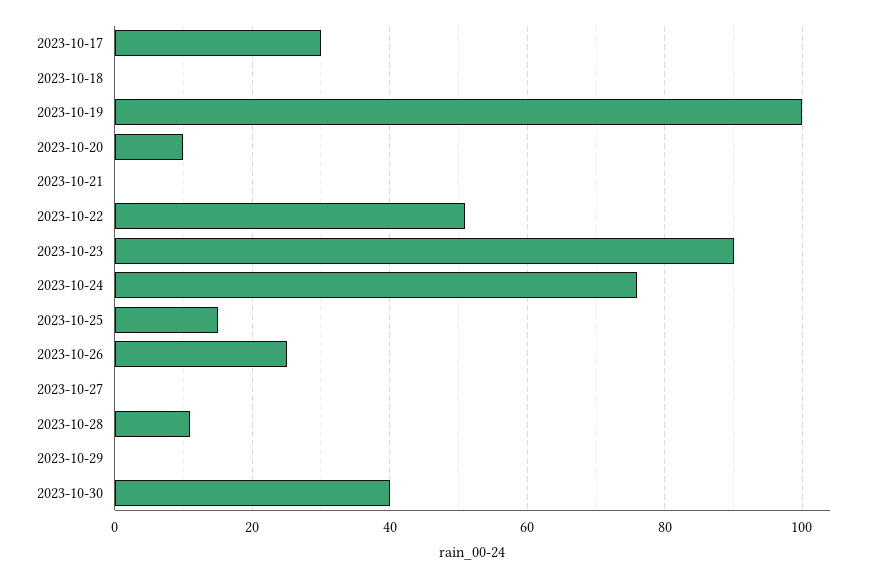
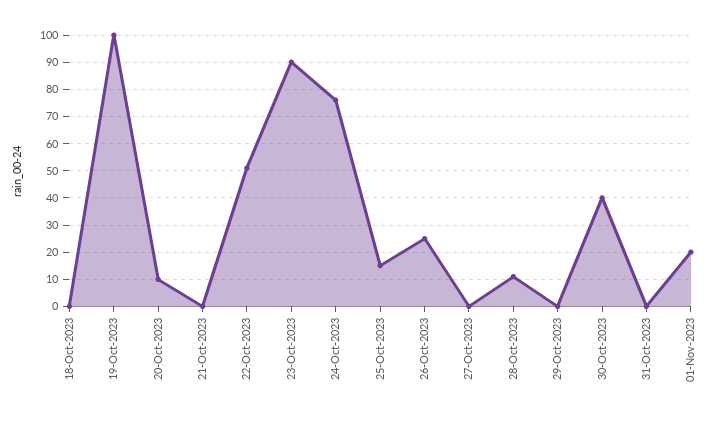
2023-10-17: 30 -> none
31-Oct-2023: none -> 0
01-Nov-2023: none -> 20

